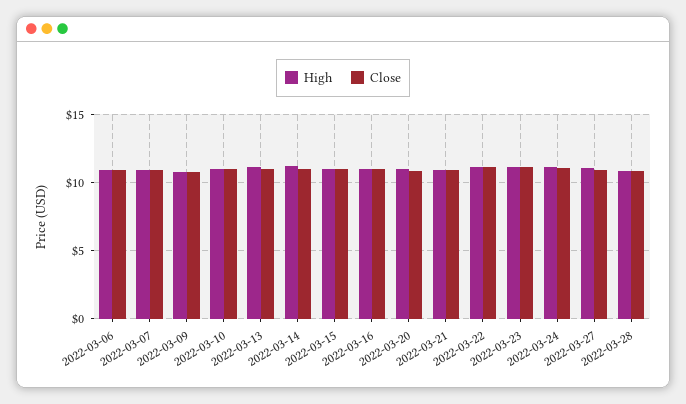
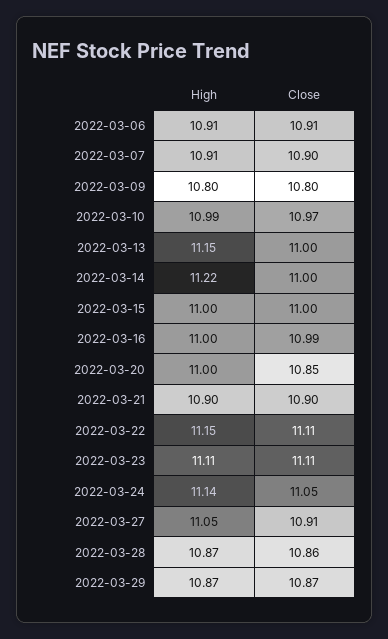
High, 2022-03-29: none -> 10.87
Close, 2022-03-29: none -> 10.87

